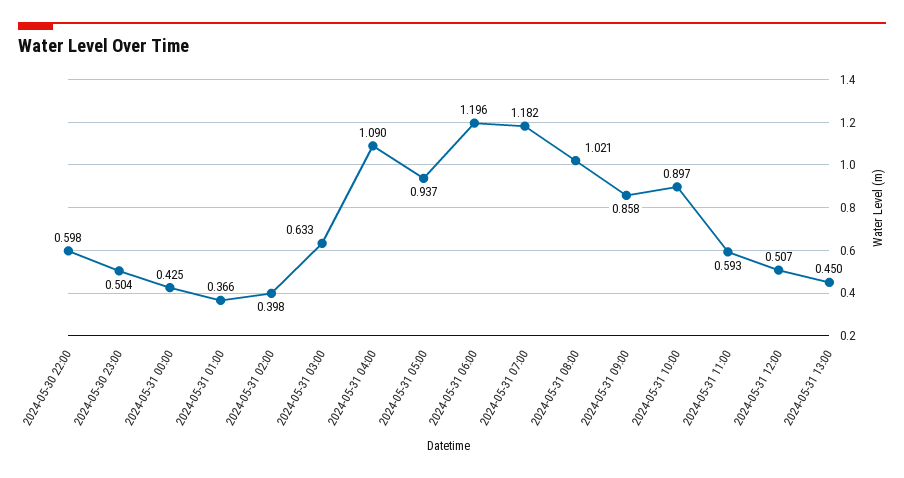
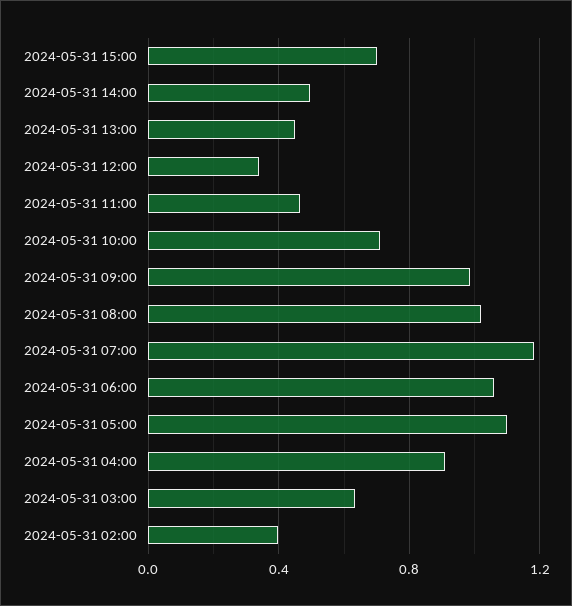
2024-05-30 22:00: 0.598 -> none
2024-05-30 23:00: 0.504 -> none
2024-05-31 00:00: 0.425 -> none
2024-05-31 01:00: 0.366 -> none
2024-05-31 04:00: 1.09 -> 0.9
2024-05-31 05:00: 0.937 -> 1.1
2024-05-31 06:00: 1.196 -> 1.05
2024-05-31 09:00: 0.858 -> 1
2024-05-31 10:00: 0.897 -> 0.7
2024-05-31 11:00: 0.593 -> 0.45
2024-05-31 12:00: 0.507 -> 0.35
2024-05-31 15:00: none -> 0.7
2024-05-31 14:00: none -> 0.5

